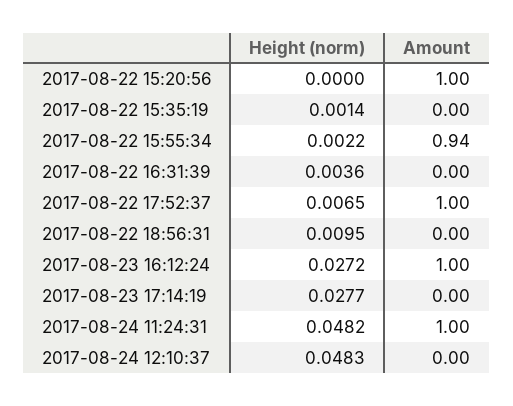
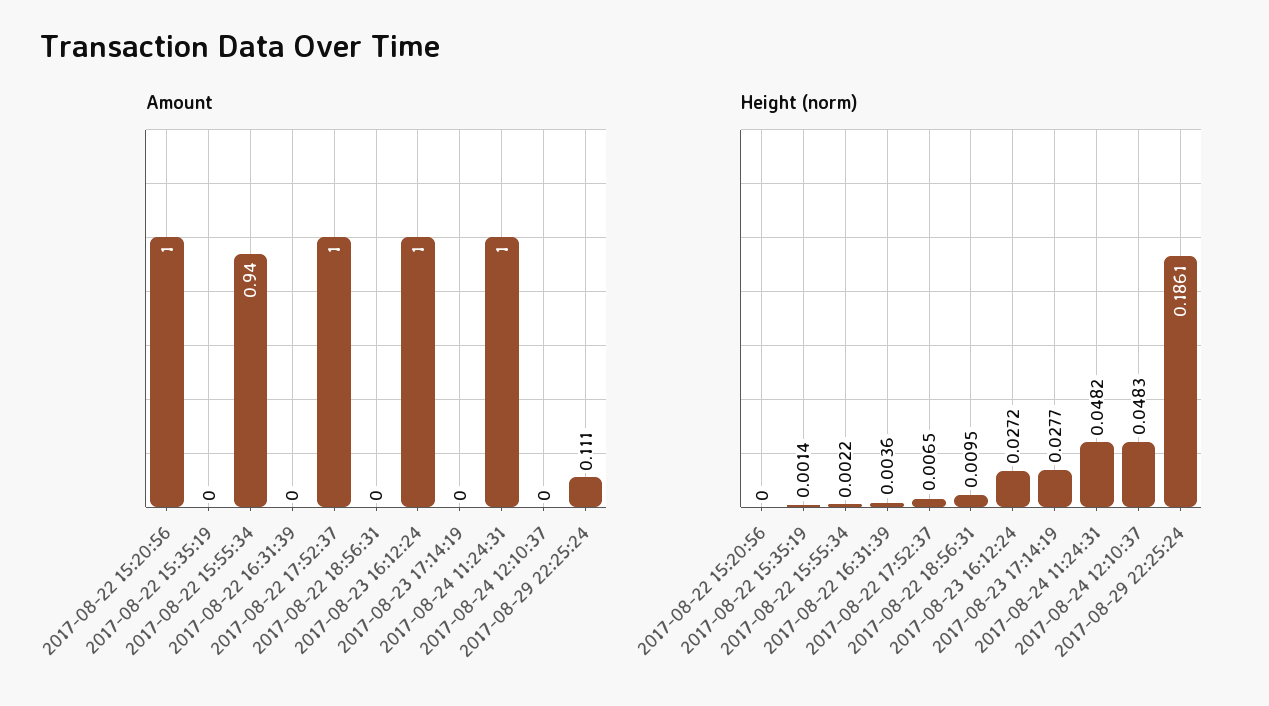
Amount, 2017-08-29 22:25:24: none -> 0.111
Height (norm), 2017-08-29 22:25:24: none -> 0.1861

